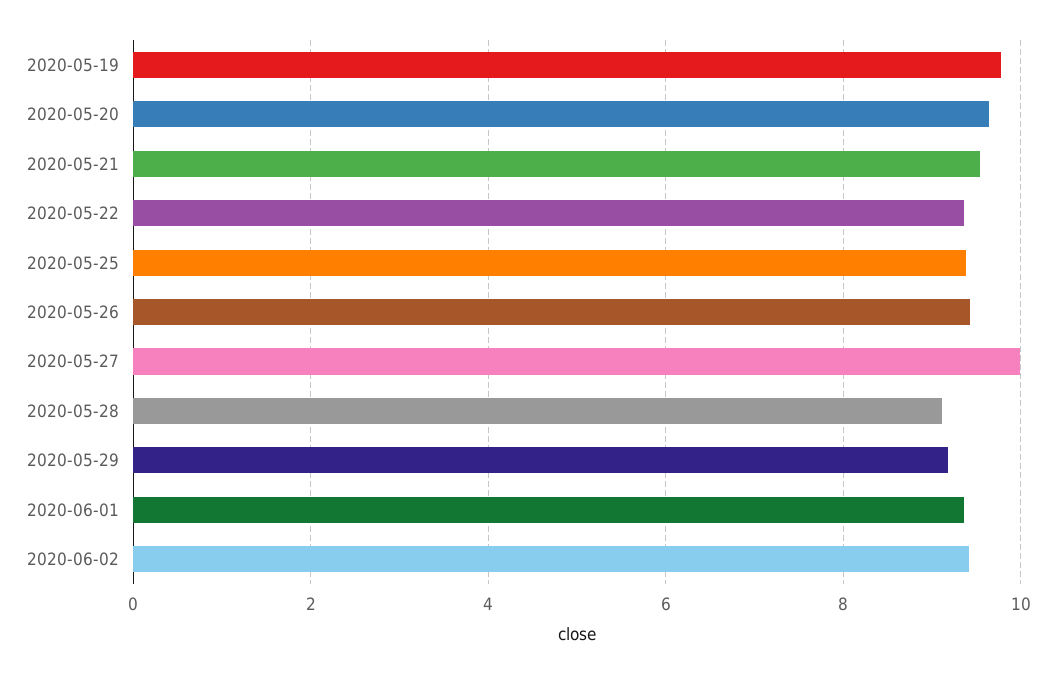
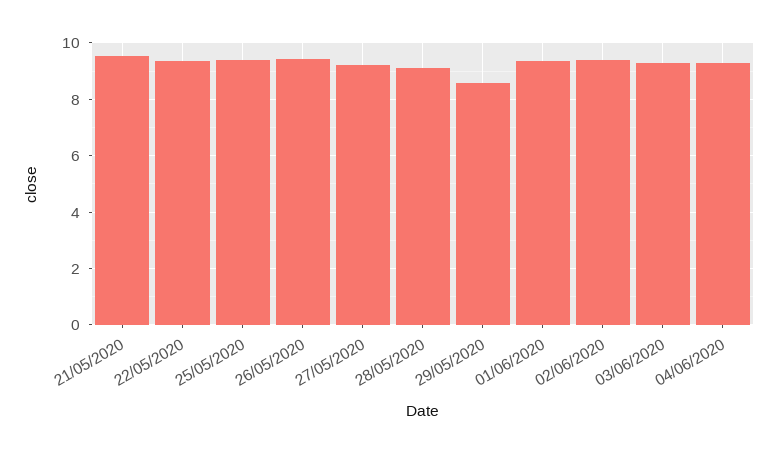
2020-05-19: 9.8 -> none
2020-05-20: 9.6 -> none
2020-05-27: 10 -> 9.25
2020-05-29: 9.2 -> 8.5
03/06/2020: none -> 9.25
04/06/2020: none -> 9.25

